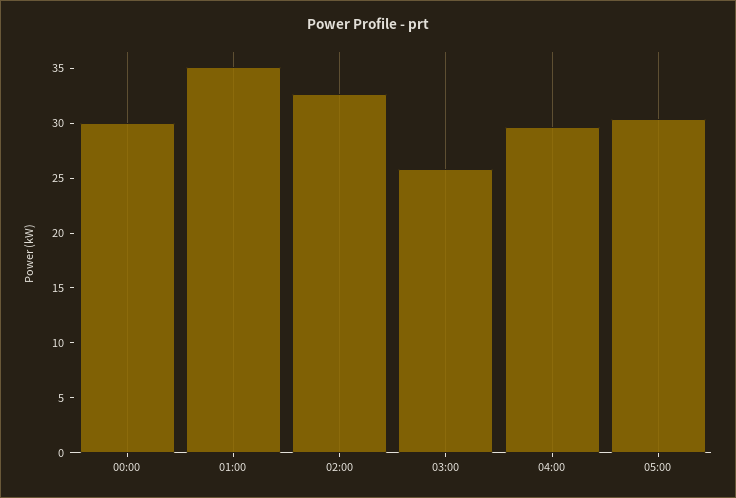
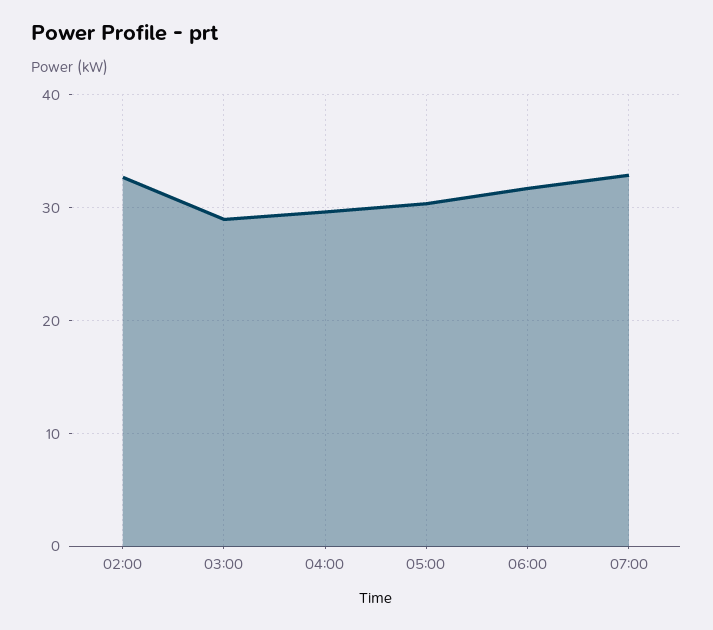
00:00: 30 -> none
01:00: 35 -> none
03:00: 26 -> 29
06:00: none -> 32
07:00: none -> 33

